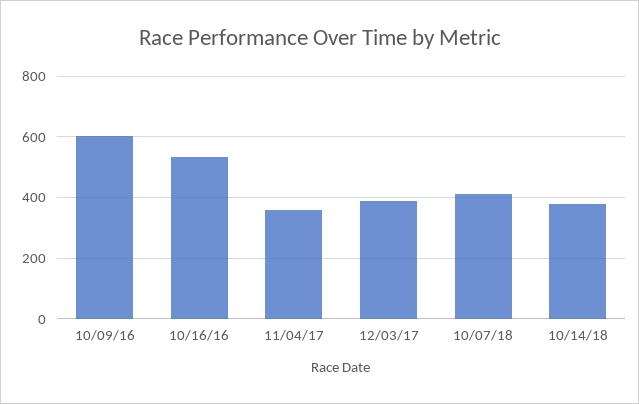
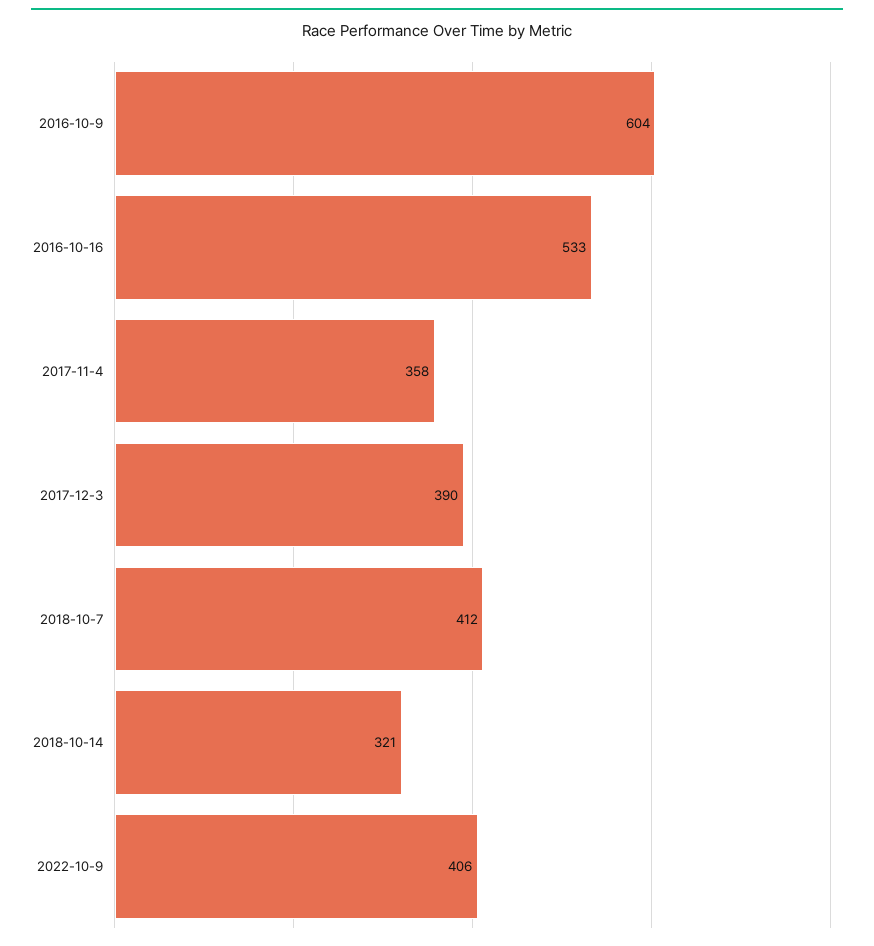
10/14/18: 380 -> 321
2022-10-9: none -> 406

